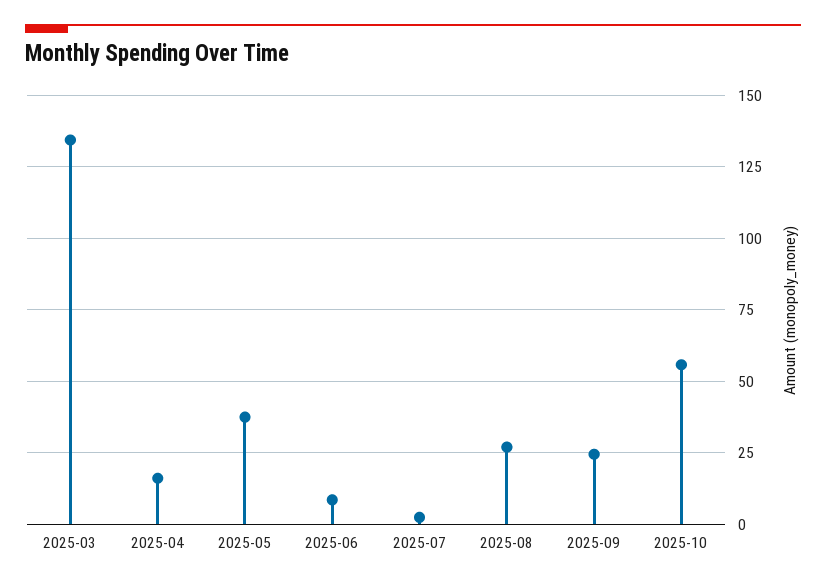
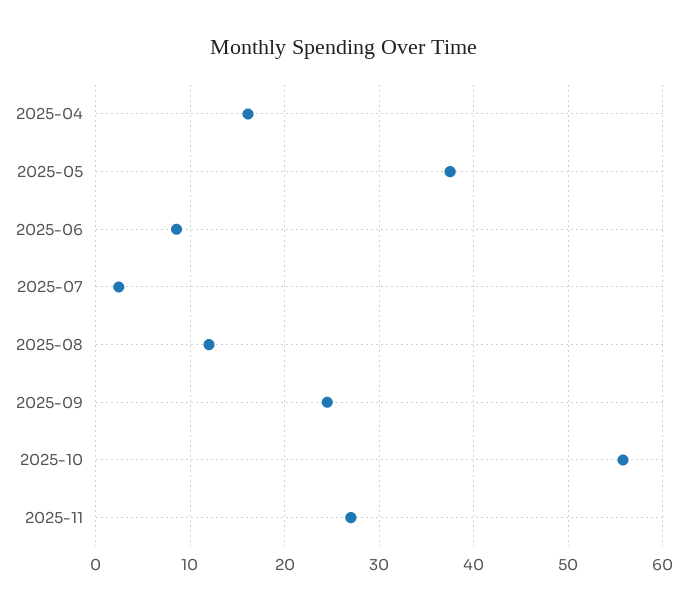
2025-03: 135 -> none
2025-08: 27.5 -> 12
2025-11: none -> 27

